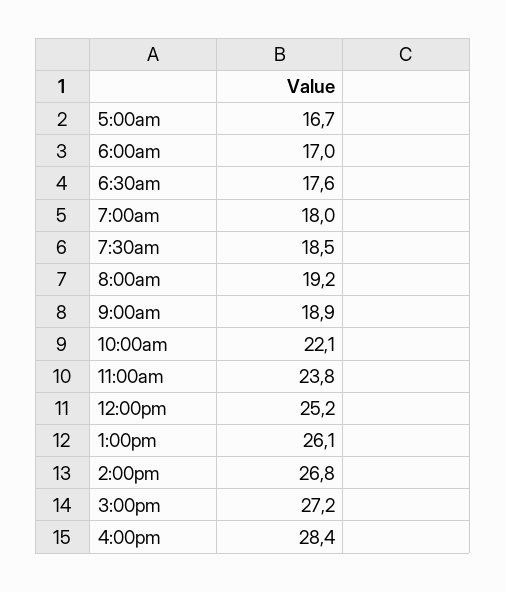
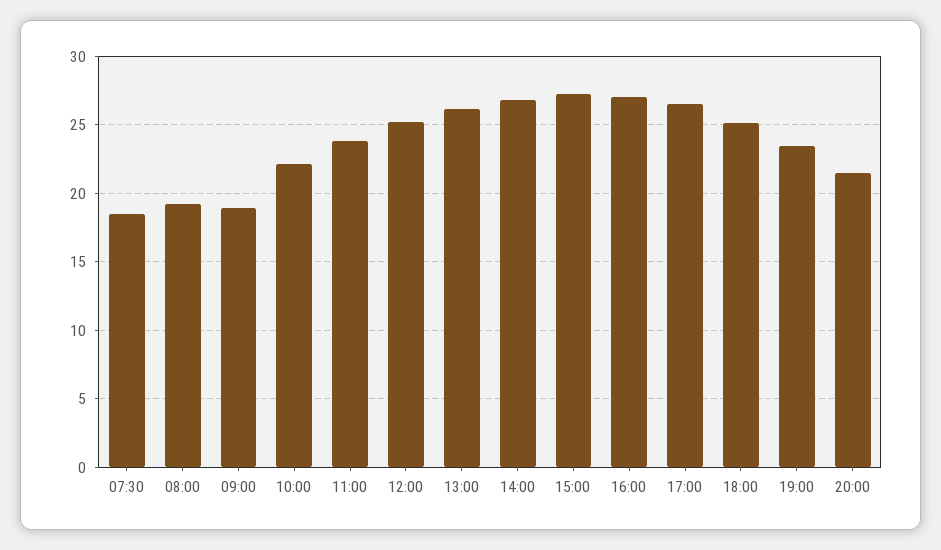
5:00am: 16.7 -> none
6:00am: 17 -> none
6:30am: 17.6 -> none
7:00am: 18 -> none
4:00pm: 28.4 -> 27
17:00: none -> 26.5
18:00: none -> 25
19:00: none -> 23.5
20:00: none -> 21.5

